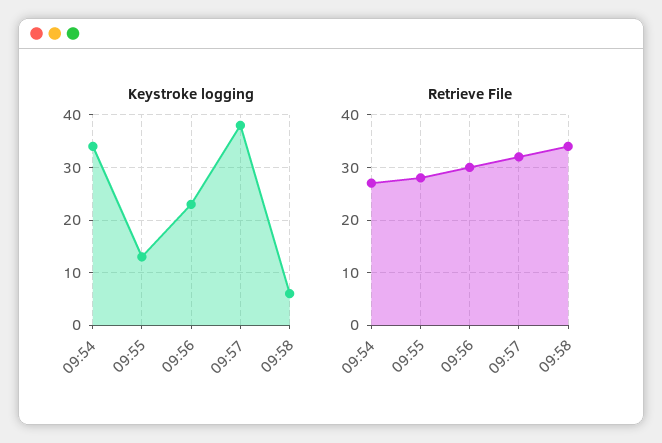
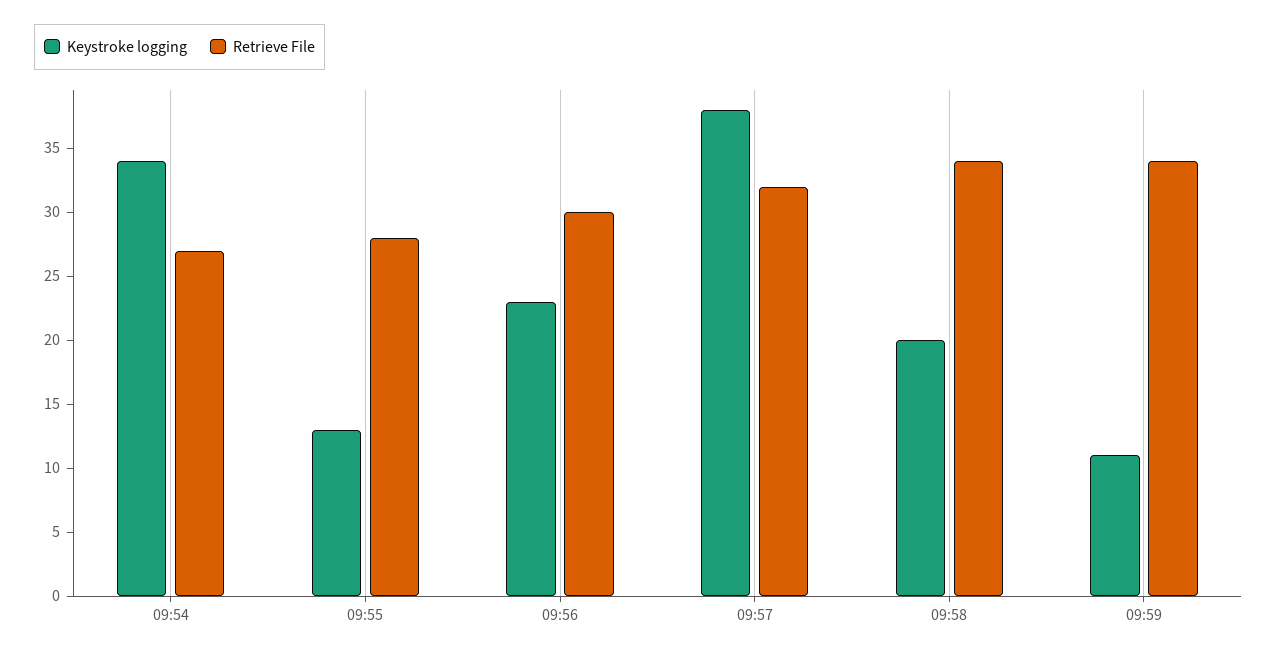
Keystroke logging, 09:58: 5 -> 20
Keystroke logging, 09:59: none -> 11
Retrieve File, 09:59: none -> 34

